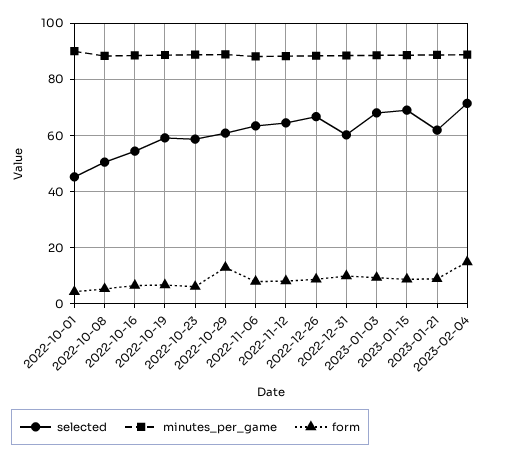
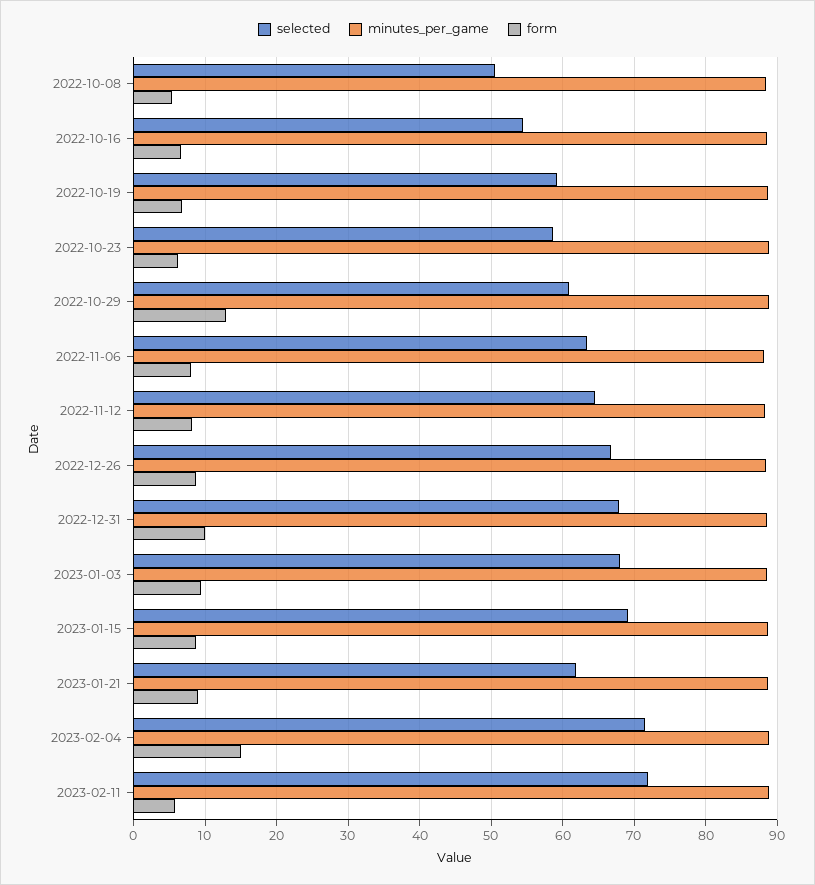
selected, 2022-10-01: 45 -> none
minutes_per_game, 2022-10-01: 90 -> none
form, 2022-10-01: 5 -> none
selected, 2022-12-31: 60 -> 68
selected, 2023-02-11: none -> 72
minutes_per_game, 2023-02-11: none -> 89
form, 2023-02-11: none -> 6

